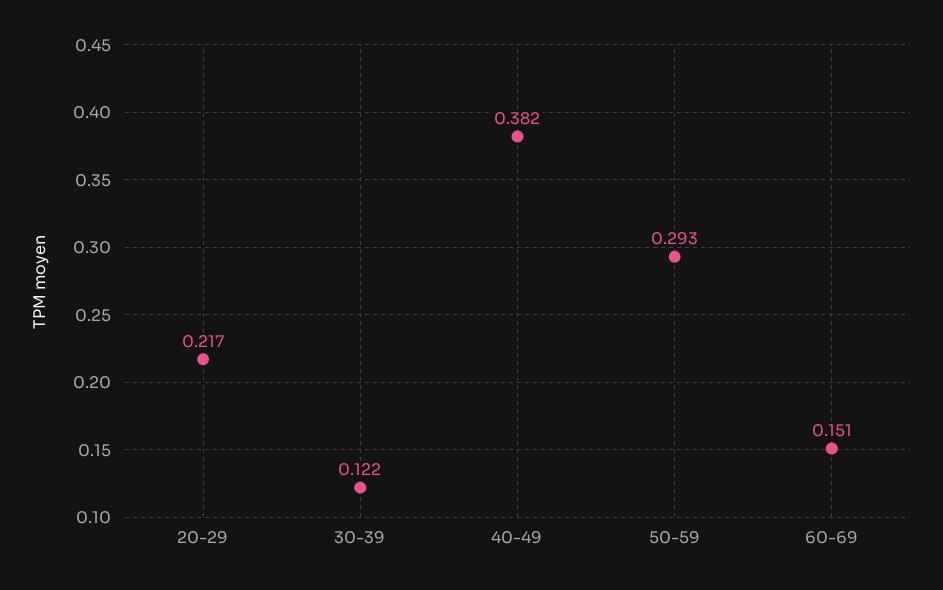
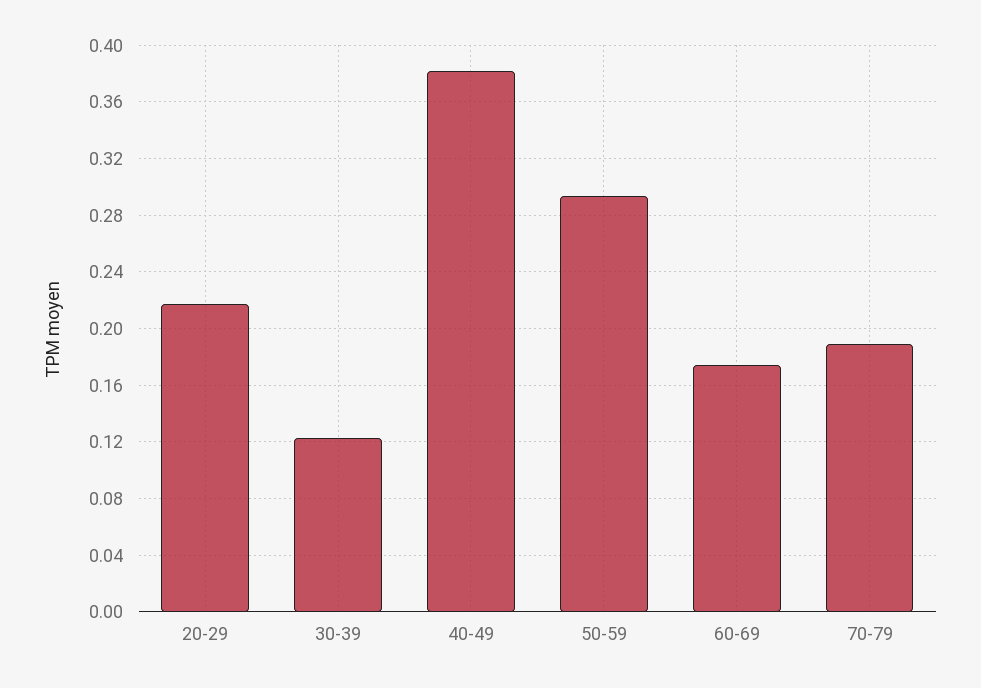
60-69: 0.151 -> 0.175
70-79: none -> 0.19

